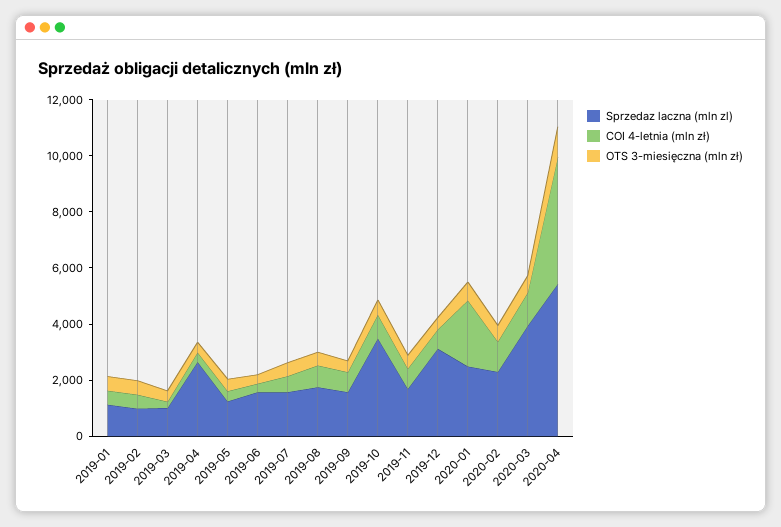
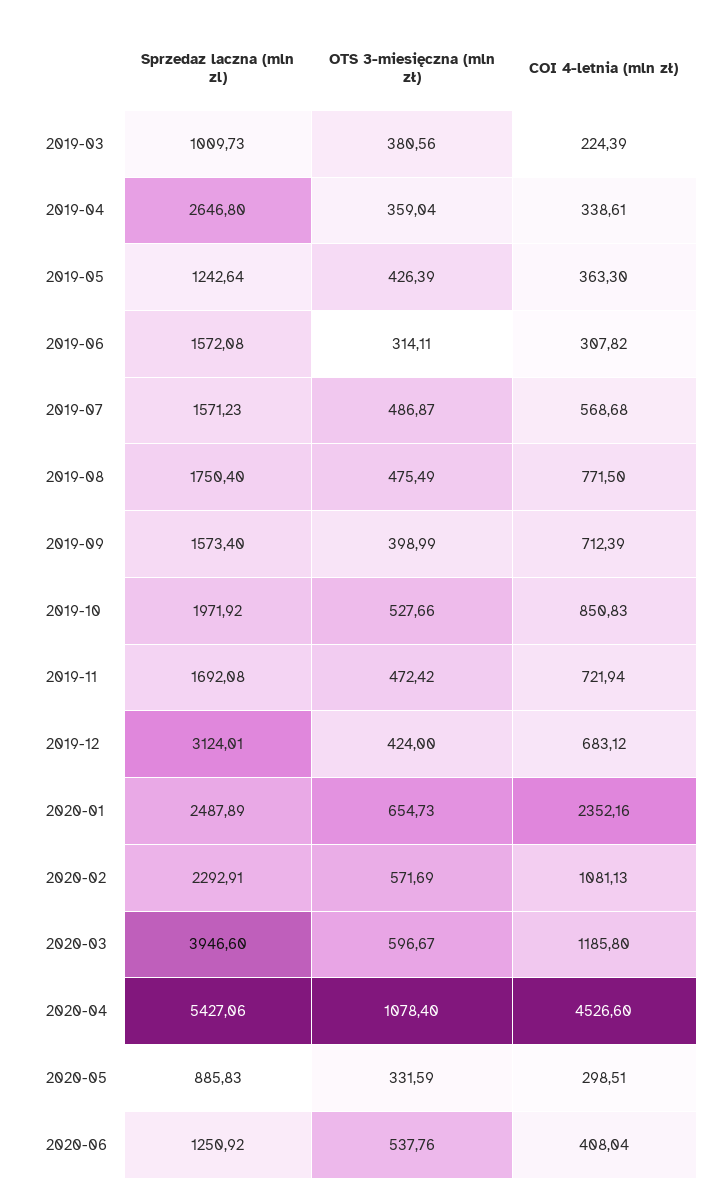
Sprzedaz laczna (mln zl), 2019-01: 1000 -> none
COI 4-letnia (mln zł), 2019-01: 500 -> none
OTS 3-miesięczna (mln zł), 2019-01: 500 -> none
Sprzedaz laczna (mln zl), 2019-02: 1000 -> none
COI 4-letnia (mln zł), 2019-02: 500 -> none
OTS 3-miesięczna (mln zł), 2019-02: 500 -> none
Sprzedaz laczna (mln zl), 2019-10: 3500 -> 1971.92
Sprzedaz laczna (mln zl), 2020-05: none -> 885.83
OTS 3-miesięczna (mln zł), 2020-05: none -> 331.59
COI 4-letnia (mln zł), 2020-05: none -> 298.51
Sprzedaz laczna (mln zl), 2020-06: none -> 1250.92
OTS 3-miesięczna (mln zł), 2020-06: none -> 537.76
COI 4-letnia (mln zł), 2020-06: none -> 408.04

